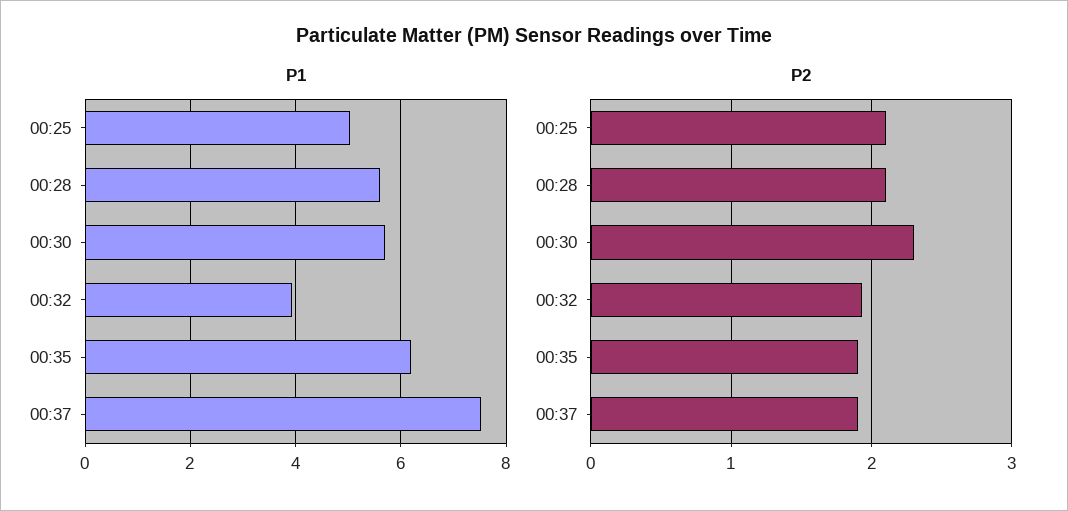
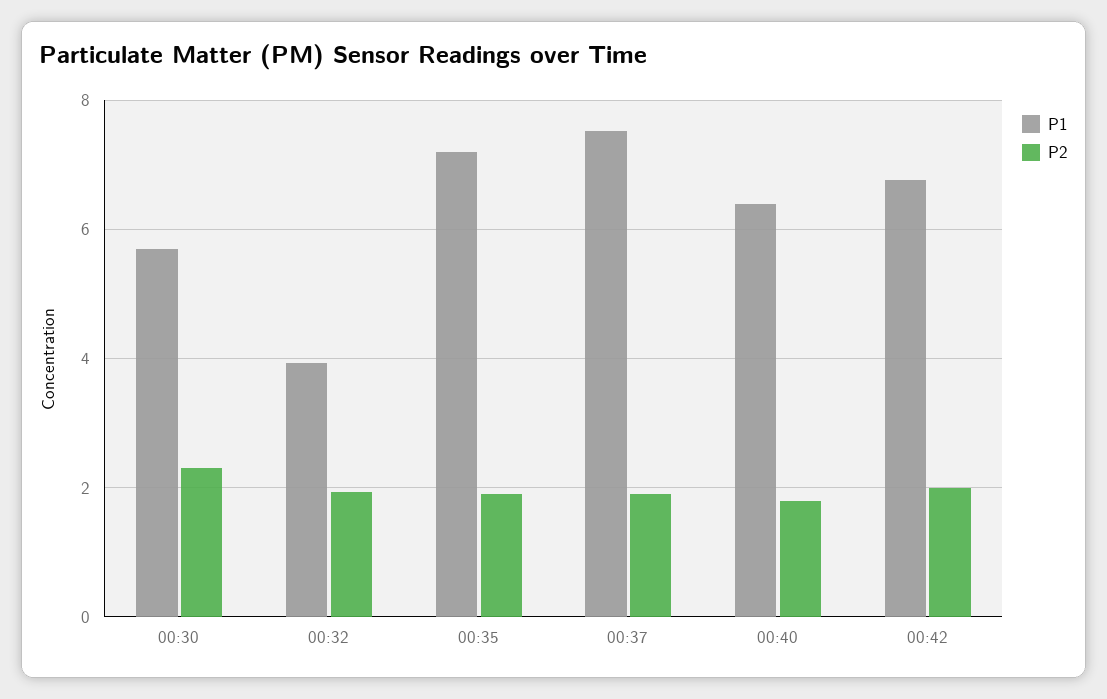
P1, 00:25: 5 -> none
P1, 00:28: 5.6 -> none
P1, 00:35: 6.2 -> 7.2
P2, 00:25: 2.1 -> none
P2, 00:28: 2.1 -> none
P1, 00:40: none -> 6.4
P2, 00:40: none -> 1.8
P1, 00:42: none -> 6.8
P2, 00:42: none -> 2

